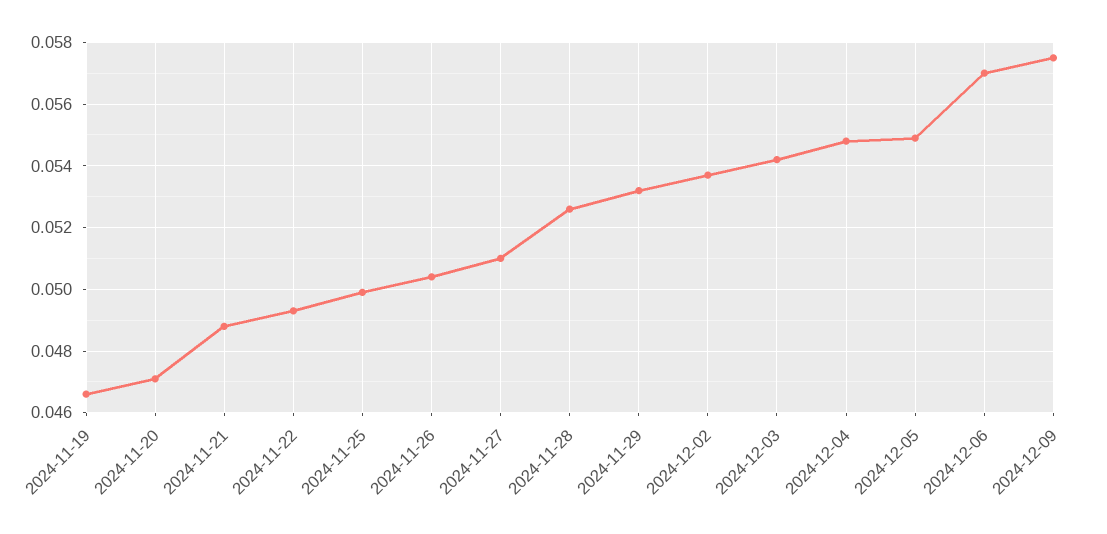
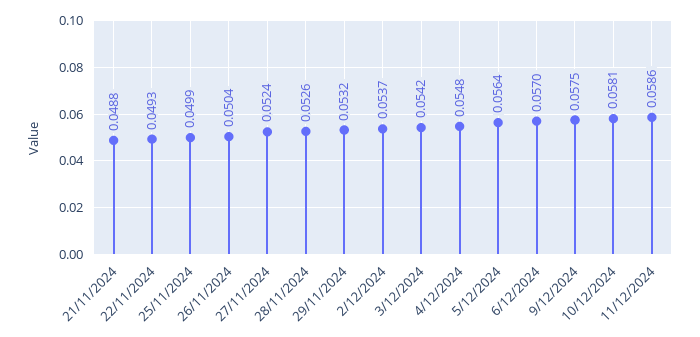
2024-11-19: 0.0465 -> none
2024-11-20: 0.047 -> none
2024-11-27: 0.051 -> 0.0524
2024-12-05: 0.055 -> 0.0564
10/12/2024: none -> 0.0581
11/12/2024: none -> 0.0586

